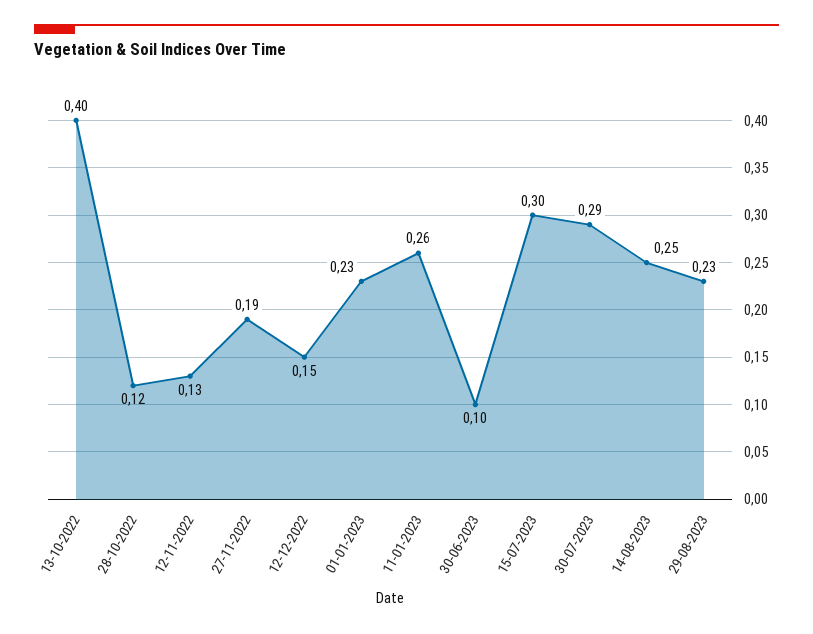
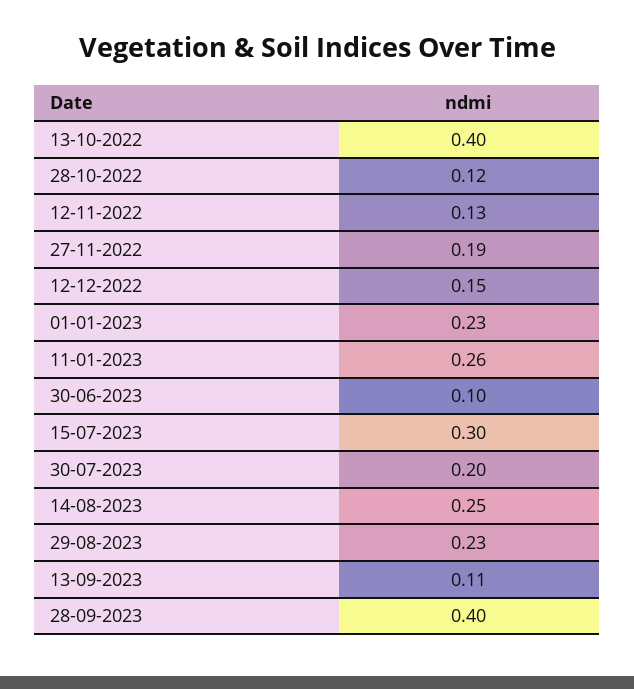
30-07-2023: 0.29 -> 0.2
13-09-2023: none -> 0.11
28-09-2023: none -> 0.4

